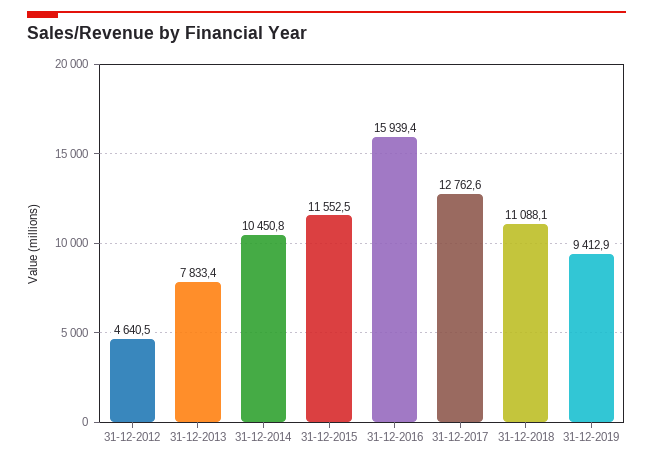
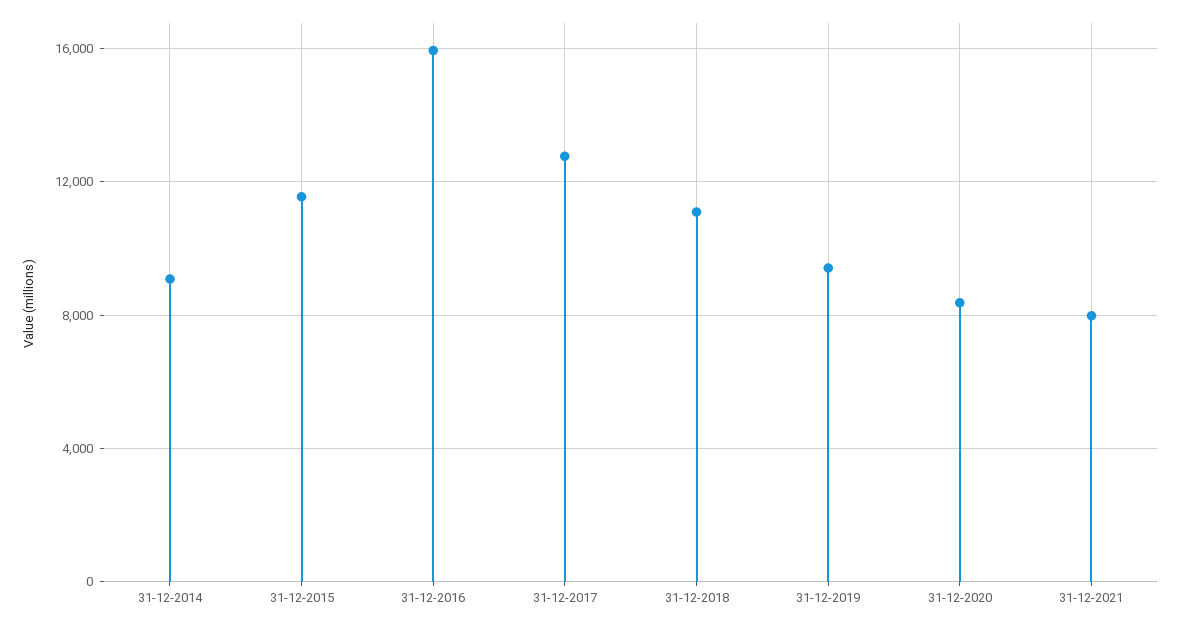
31-12-2012: 4640.5 -> none
31-12-2013: 7833.4 -> none
31-12-2014: 10450.8 -> 9000
31-12-2020: none -> 8500
31-12-2021: none -> 8000

